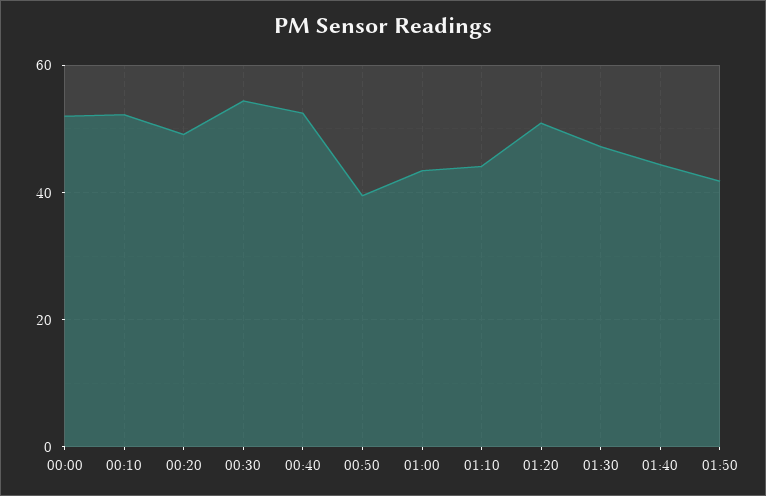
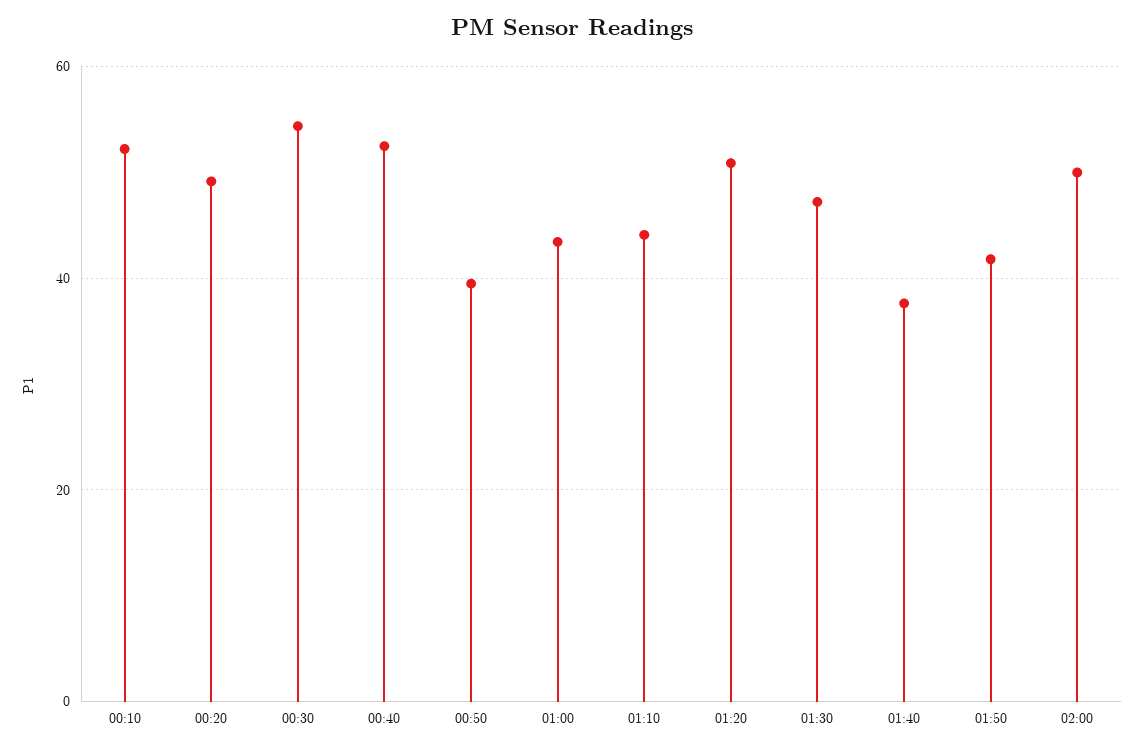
00:00: 52 -> none
01:40: 44 -> 38
02:00: none -> 50

